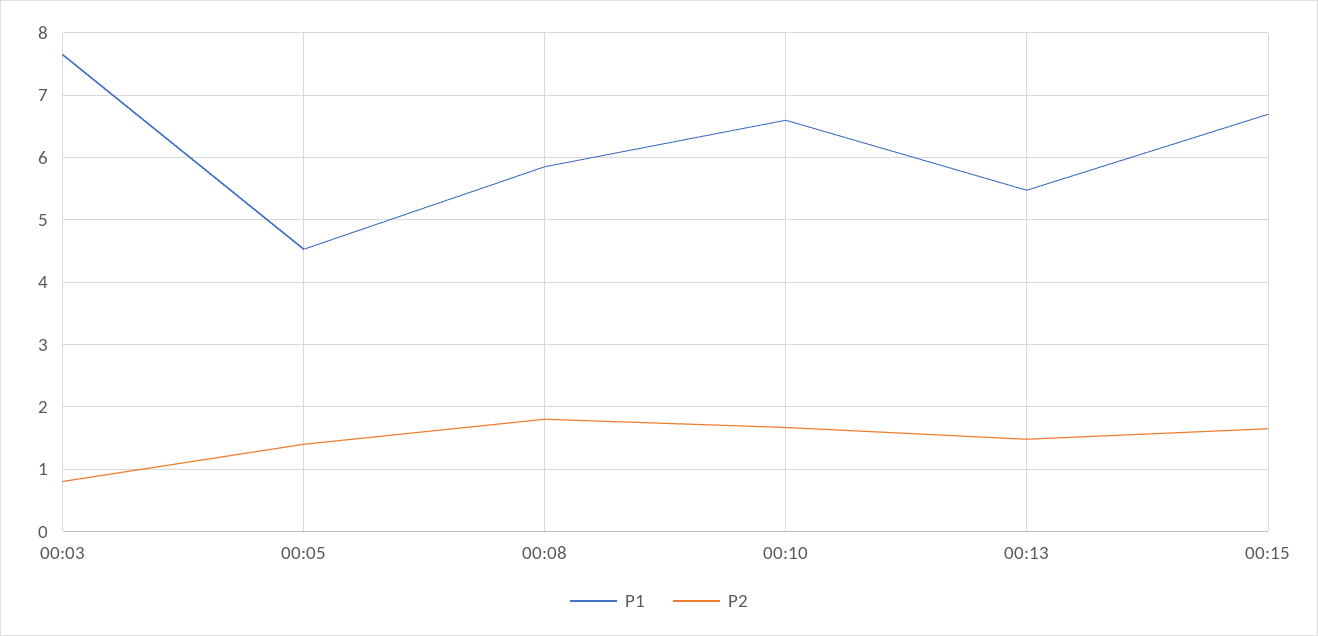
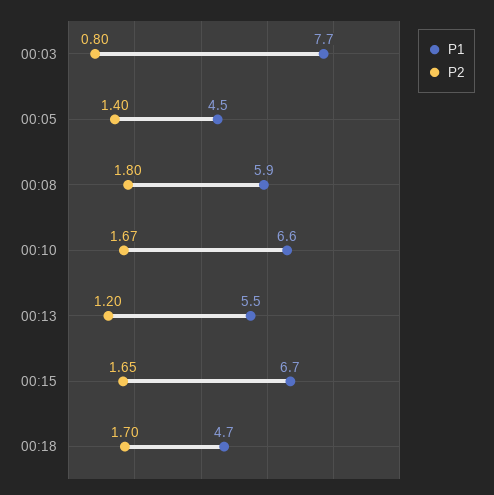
P2, 00:13: 1.5 -> 1.2
P1, 00:18: none -> 4.7
P2, 00:18: none -> 1.7

